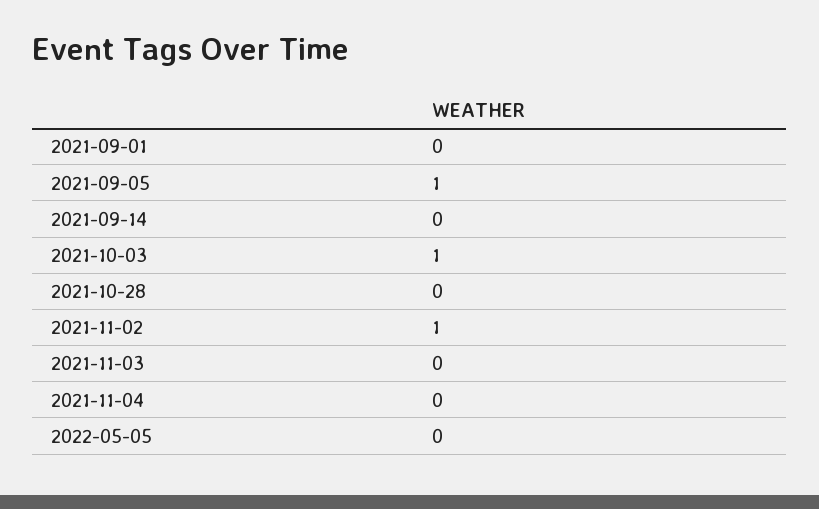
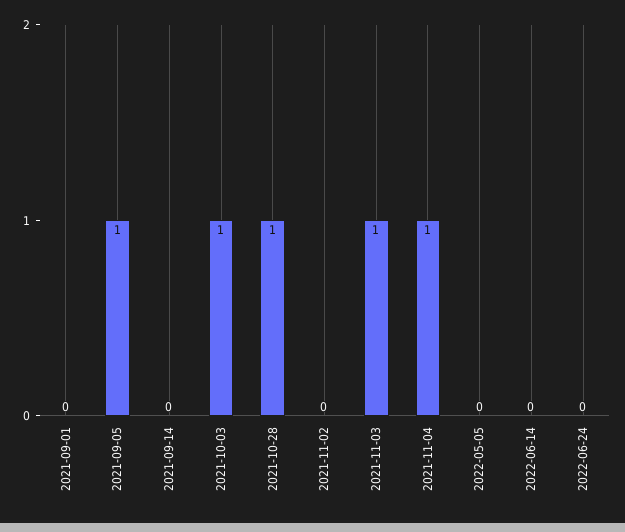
2021-10-28: 0 -> 1
2021-11-02: 1 -> 0
2021-11-03: 0 -> 1
2021-11-04: 0 -> 1
2022-06-14: none -> 0
2022-06-24: none -> 0

